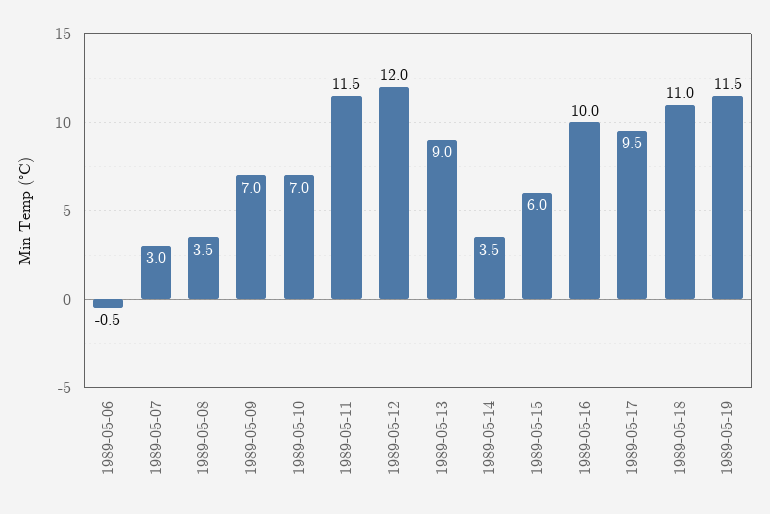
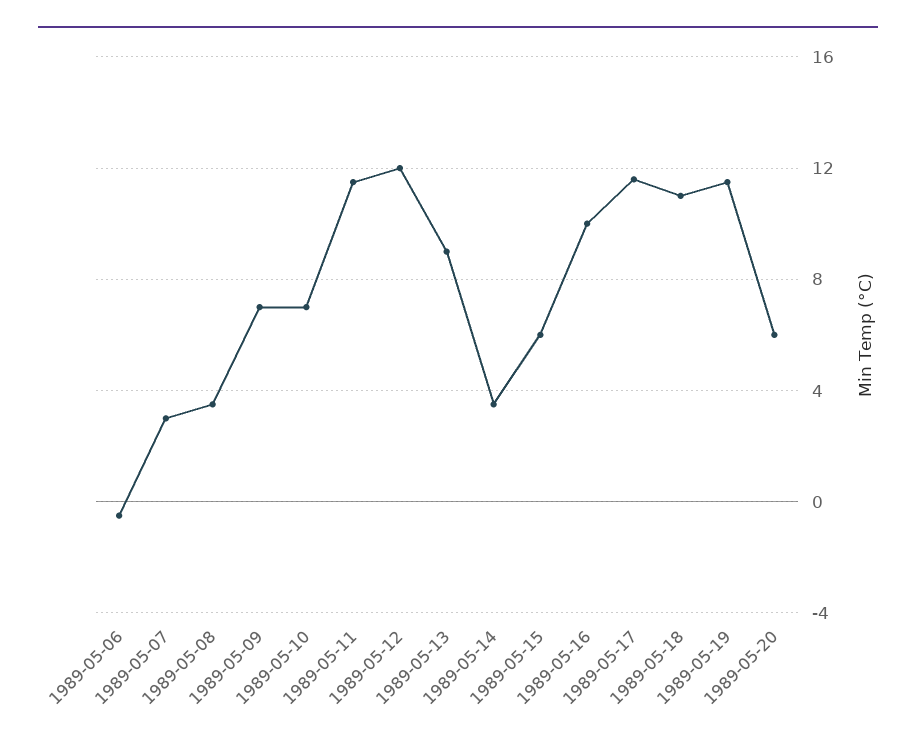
1989-05-17: 9.5 -> 11.5
1989-05-20: none -> 6

